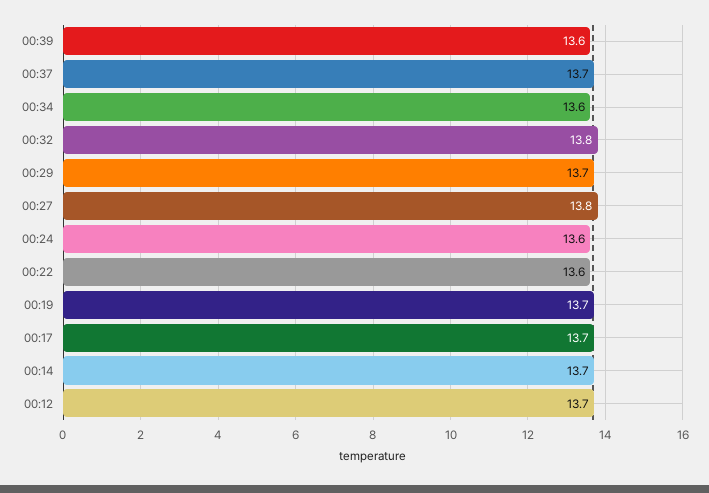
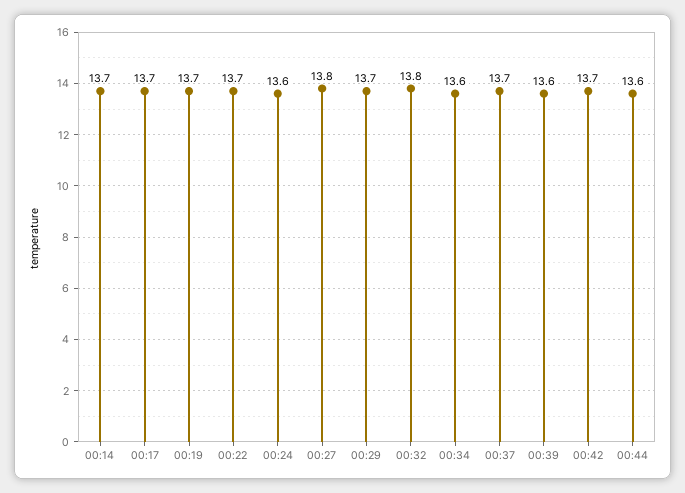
00:22: 13.6 -> 13.7
00:12: 13.7 -> none
00:42: none -> 13.7
00:44: none -> 13.6

